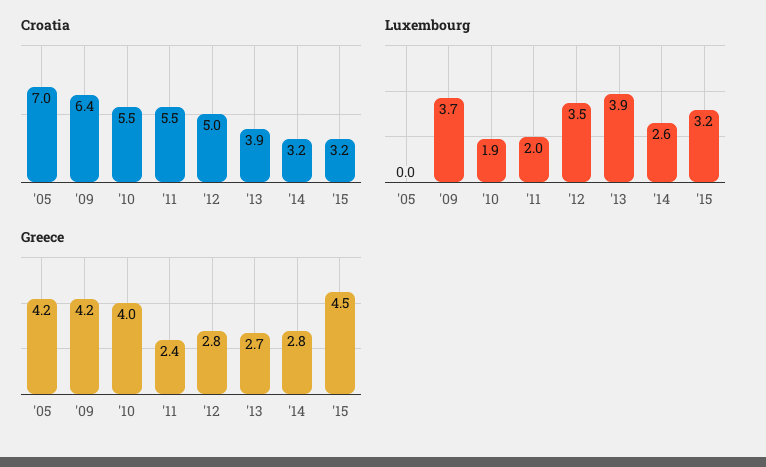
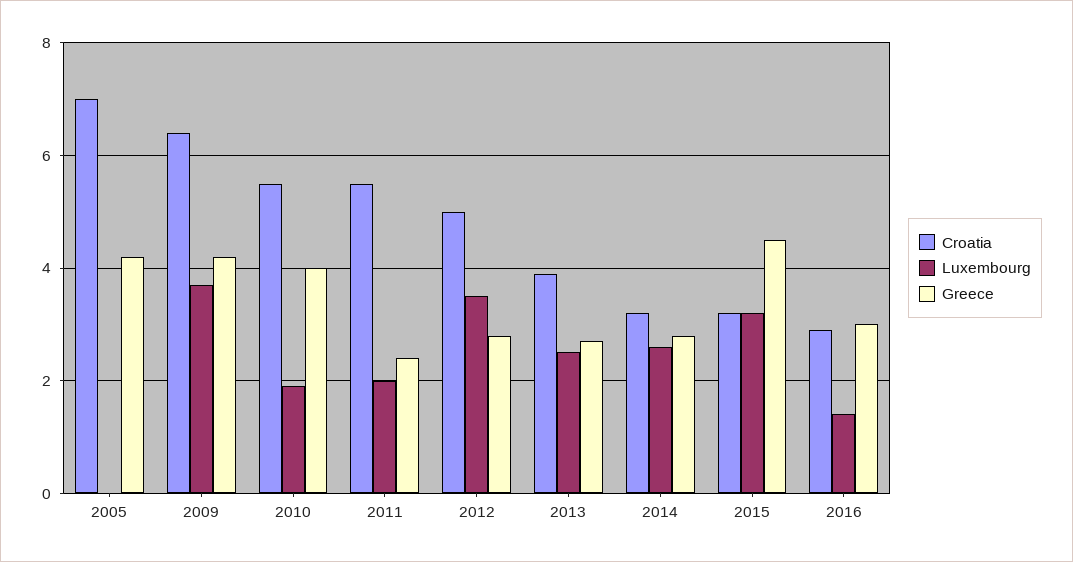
Luxembourg, '13: 3.9 -> 2.5
Croatia, 2016: none -> 3
Luxembourg, 2016: none -> 1.5
Greece, 2016: none -> 3

